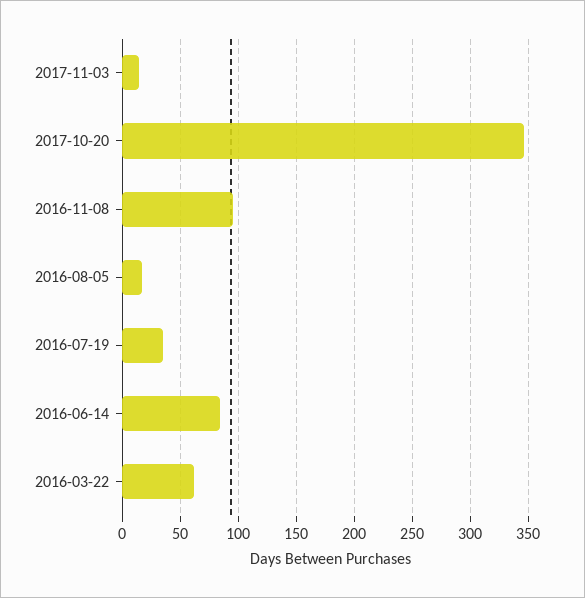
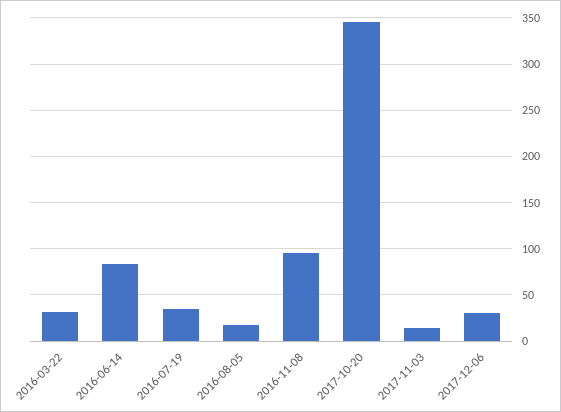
2016-03-22: 60 -> 30
2017-12-06: none -> 30

